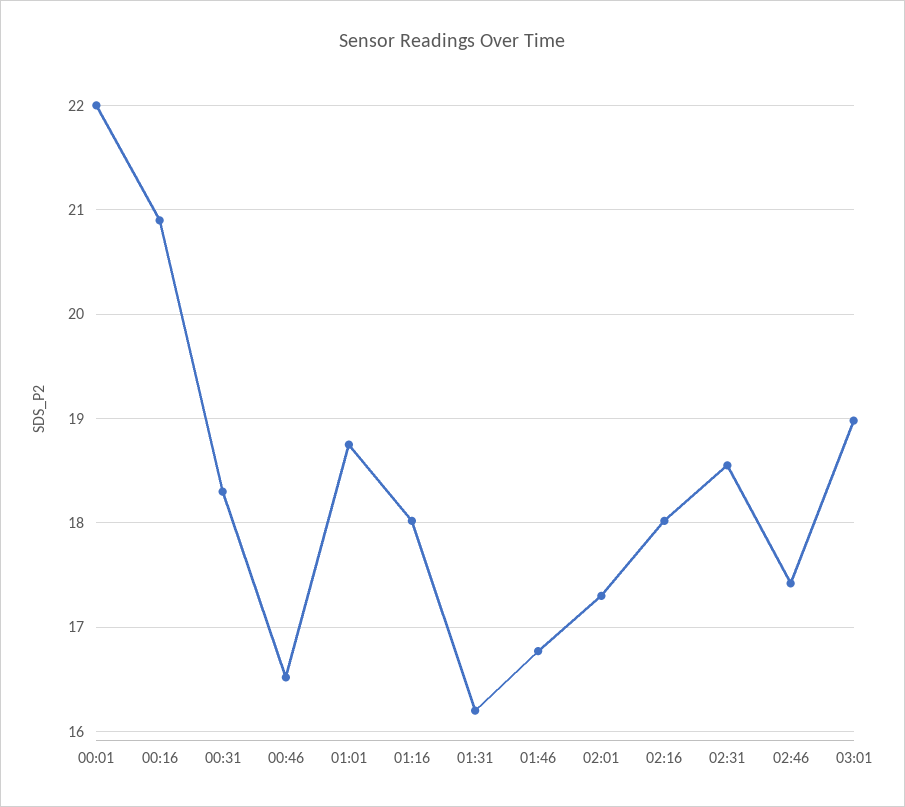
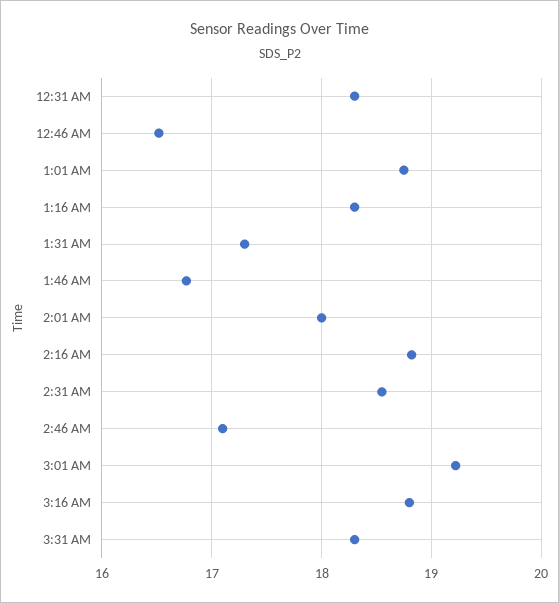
00:01: 22 -> none
00:16: 20.9 -> none
01:16: 18 -> 18.3
01:31: 16.2 -> 17.3
02:01: 17.3 -> 18
02:16: 18 -> 18.8
02:46: 17.4 -> 17.1
03:01: 19 -> 19.2
3:16 AM: none -> 18.8
3:31 AM: none -> 18.3

